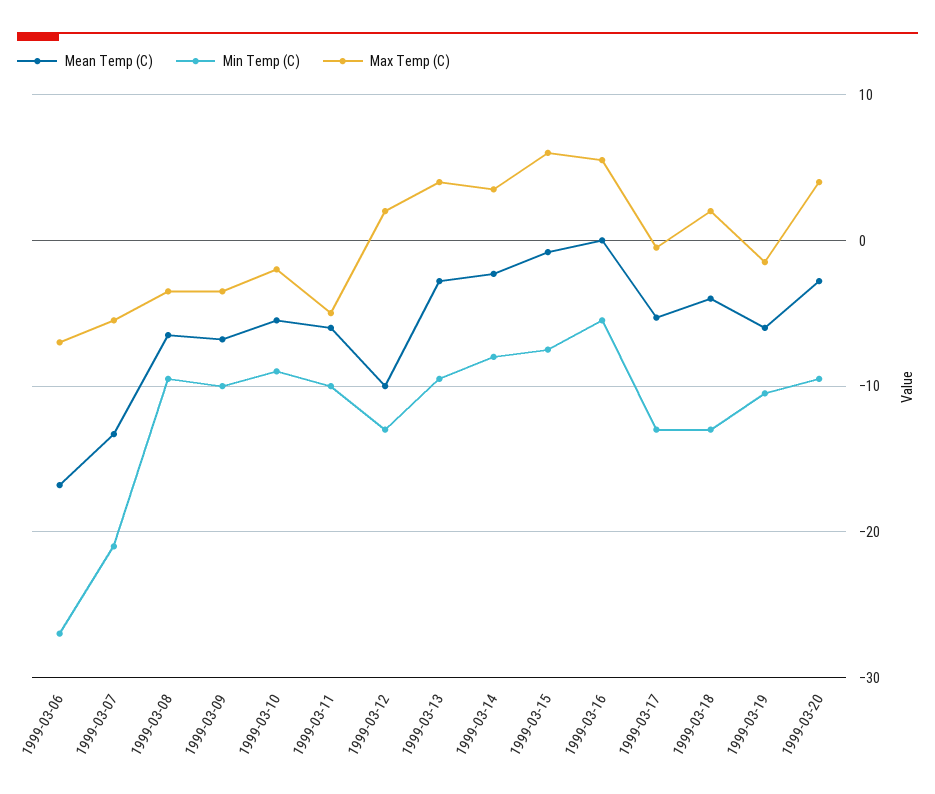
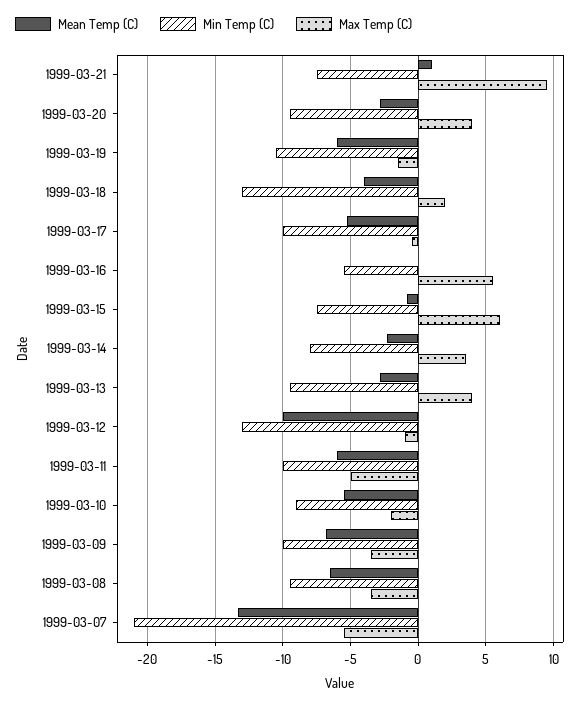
Mean Temp (C), 1999-03-06: -17 -> none
Min Temp (C), 1999-03-06: -27 -> none
Max Temp (C), 1999-03-06: -7 -> none
Max Temp (C), 1999-03-12: 2 -> -1
Min Temp (C), 1999-03-17: -13 -> -10
Mean Temp (C), 1999-03-21: none -> 1
Min Temp (C), 1999-03-21: none -> -7.5
Max Temp (C), 1999-03-21: none -> 9.5

